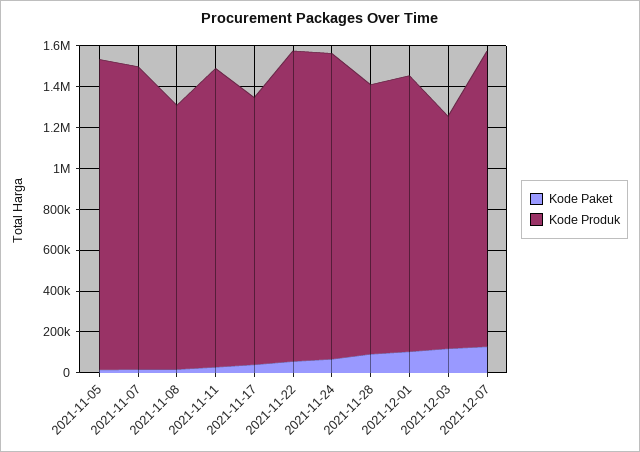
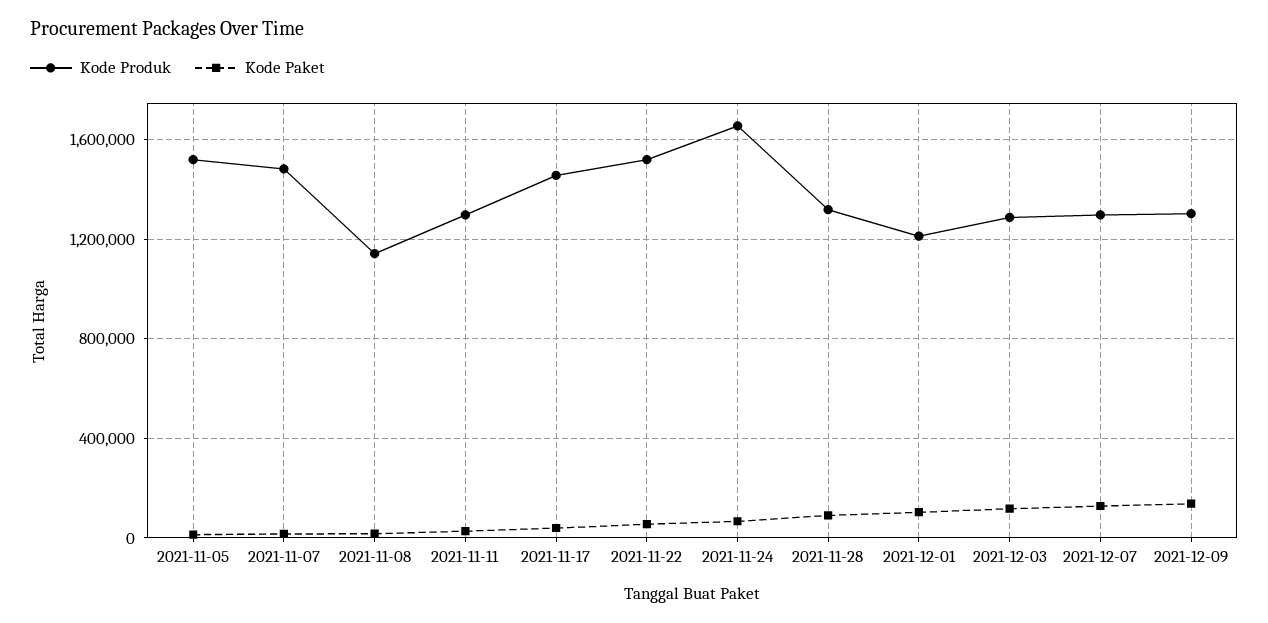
Kode Produk, 2021-11-08: 1300000 -> 1150000
Kode Produk, 2021-11-11: 1450000 -> 1300000
Kode Produk, 2021-11-17: 1300000 -> 1450000
Kode Produk, 2021-11-24: 1500000 -> 1650000
Kode Produk, 2021-12-01: 1350000 -> 1200000
Kode Produk, 2021-12-03: 1150000 -> 1300000
Kode Produk, 2021-12-07: 1450000 -> 1300000
Kode Produk, 2021-12-09: none -> 1300000
Kode Paket, 2021-12-09: none -> 150000

